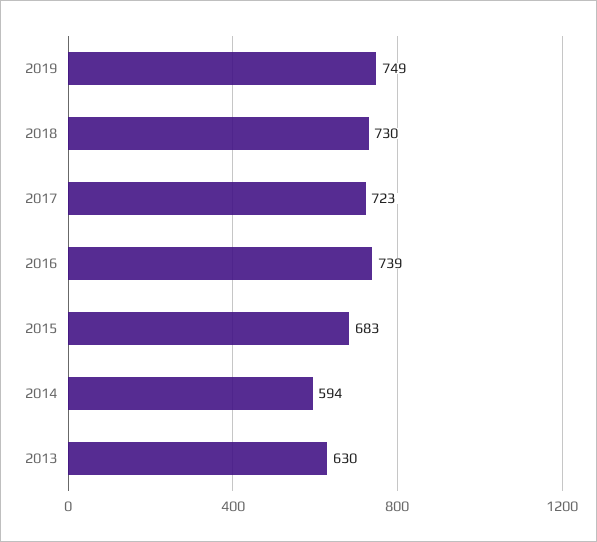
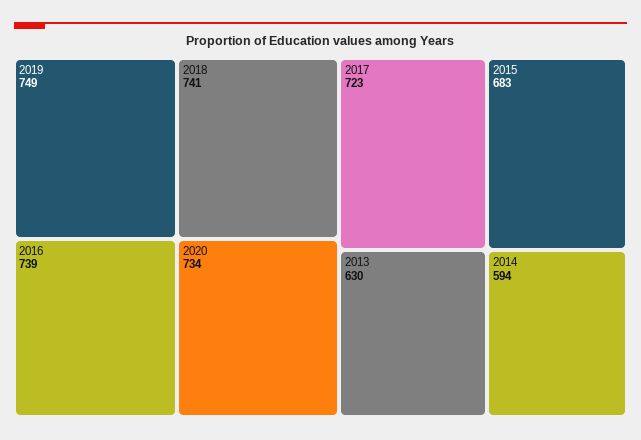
2018: 730 -> 741
2020: none -> 734

